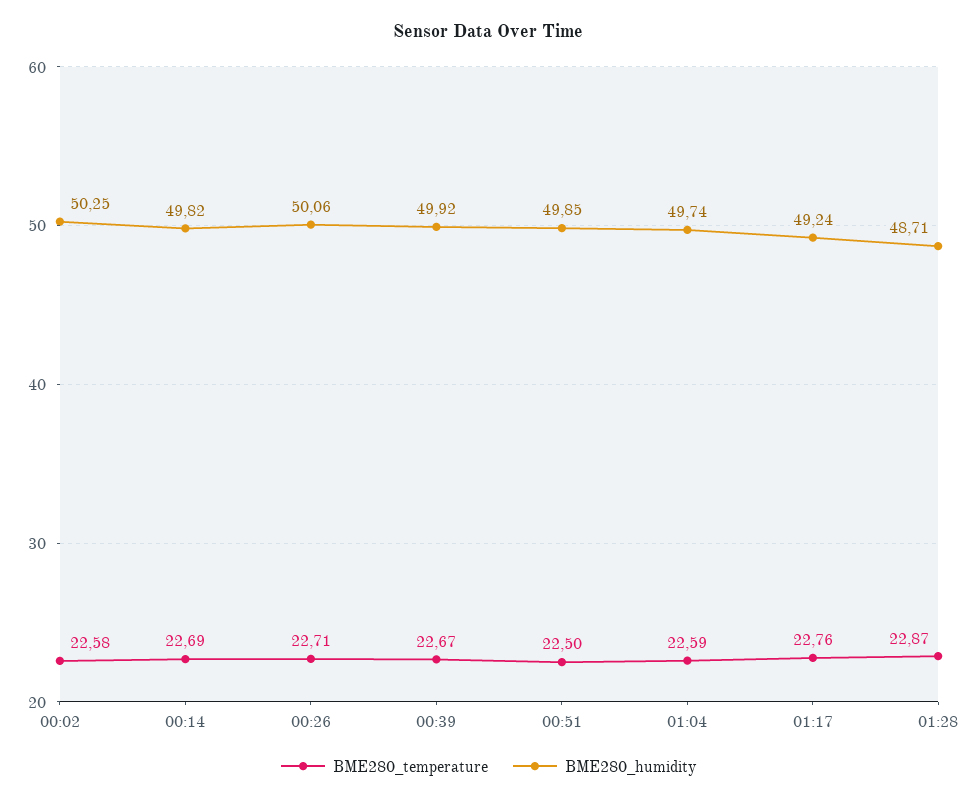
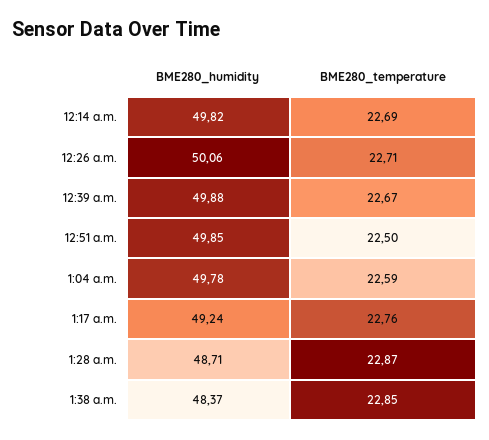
BME280_temperature, 00:02: 22.58 -> none
BME280_humidity, 00:02: 50.25 -> none
BME280_humidity, 00:39: 49.92 -> 49.88
BME280_humidity, 01:04: 49.74 -> 49.78
BME280_humidity, 1:38 a.m.: none -> 48.37
BME280_temperature, 1:38 a.m.: none -> 22.85

